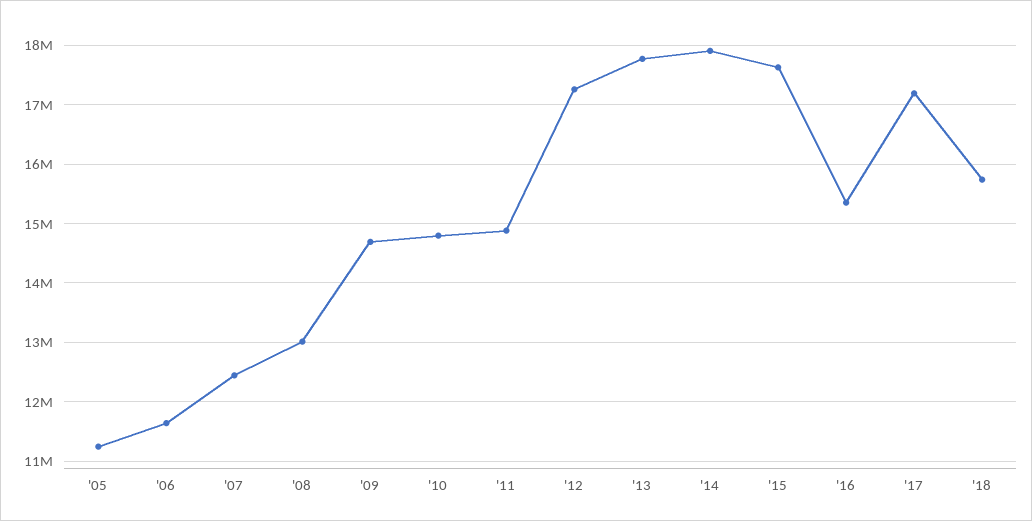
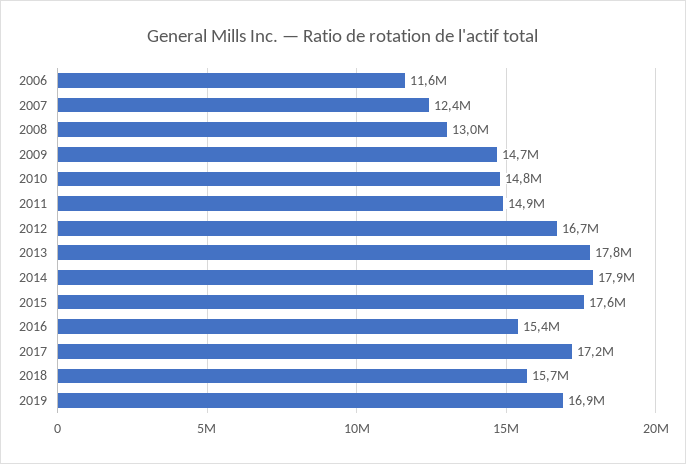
'05: 11200000 -> none
'12: 17200000 -> 16700000
2019: none -> 16900000

